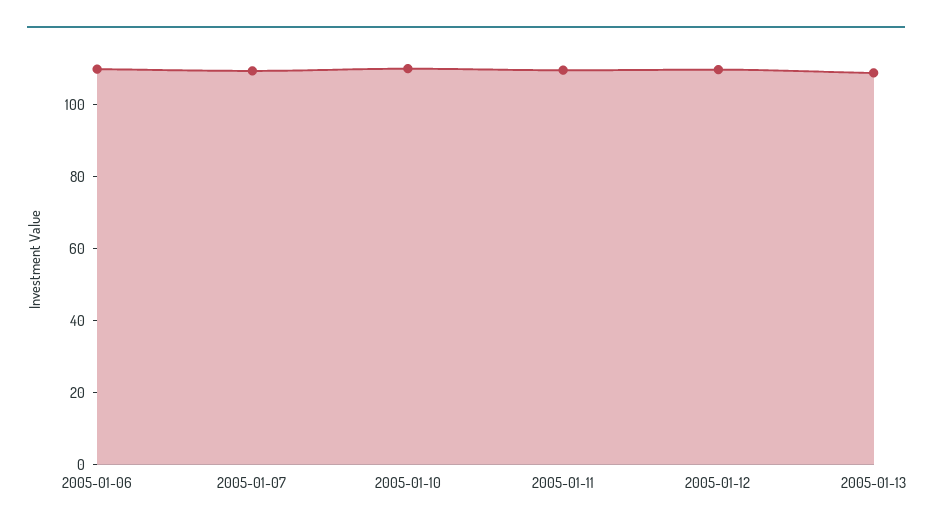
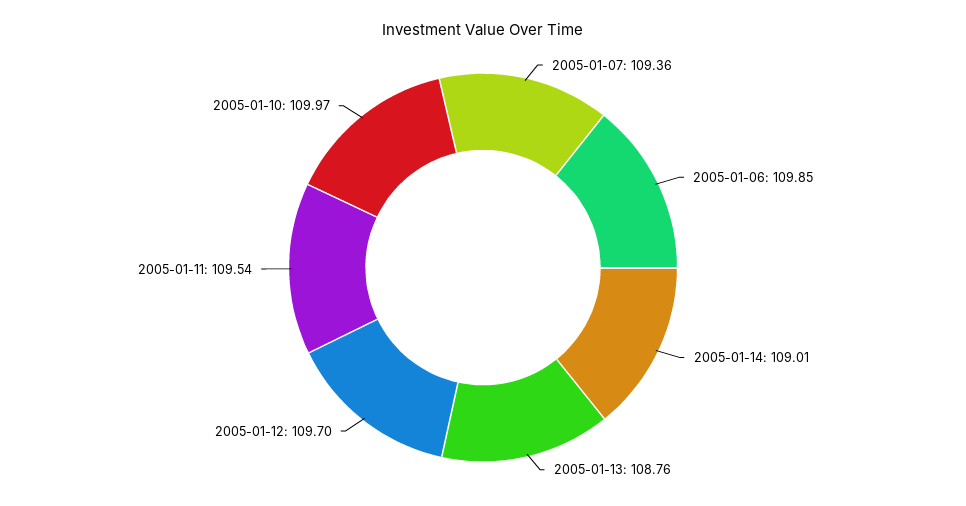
2005-01-14: none -> 109.01

